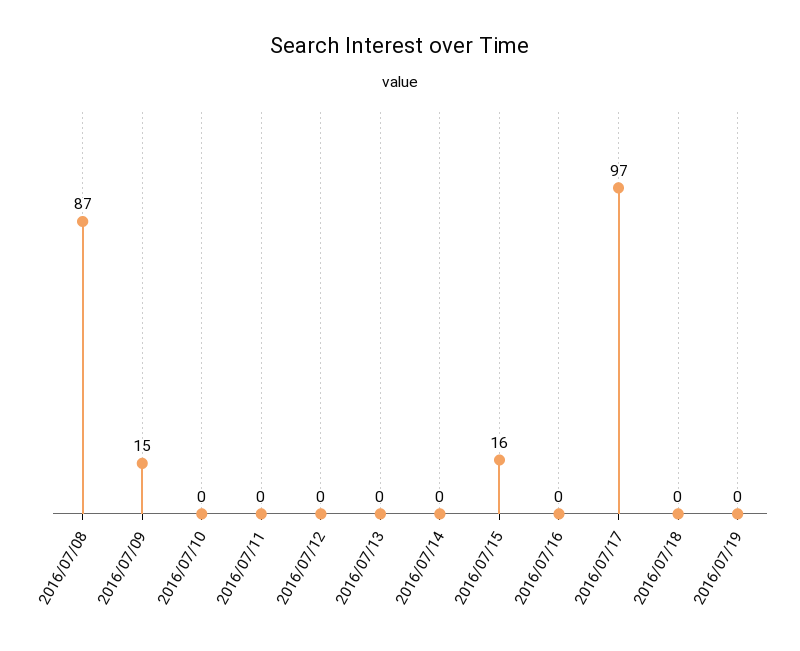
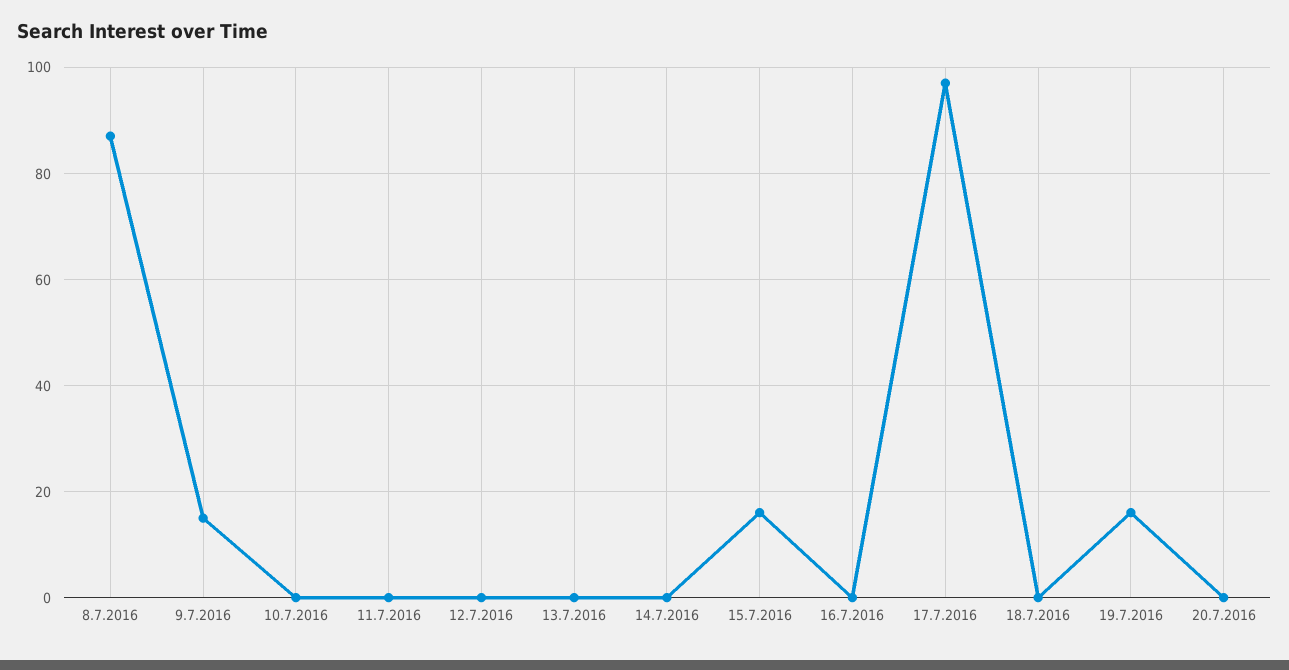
2016/07/19: 0 -> 15
20.7.2016: none -> 0

